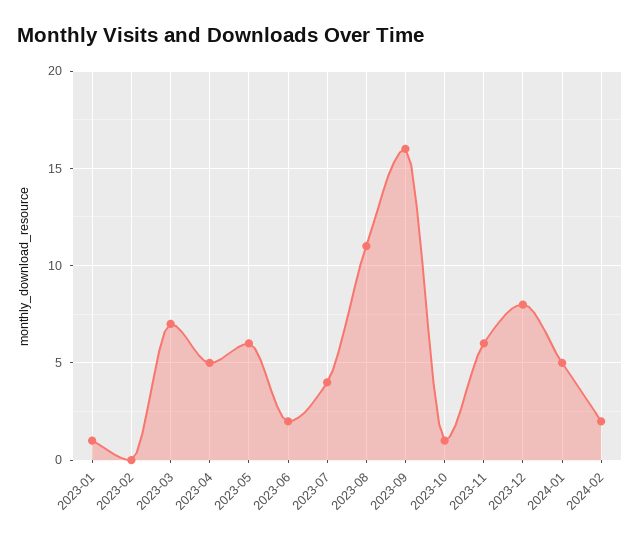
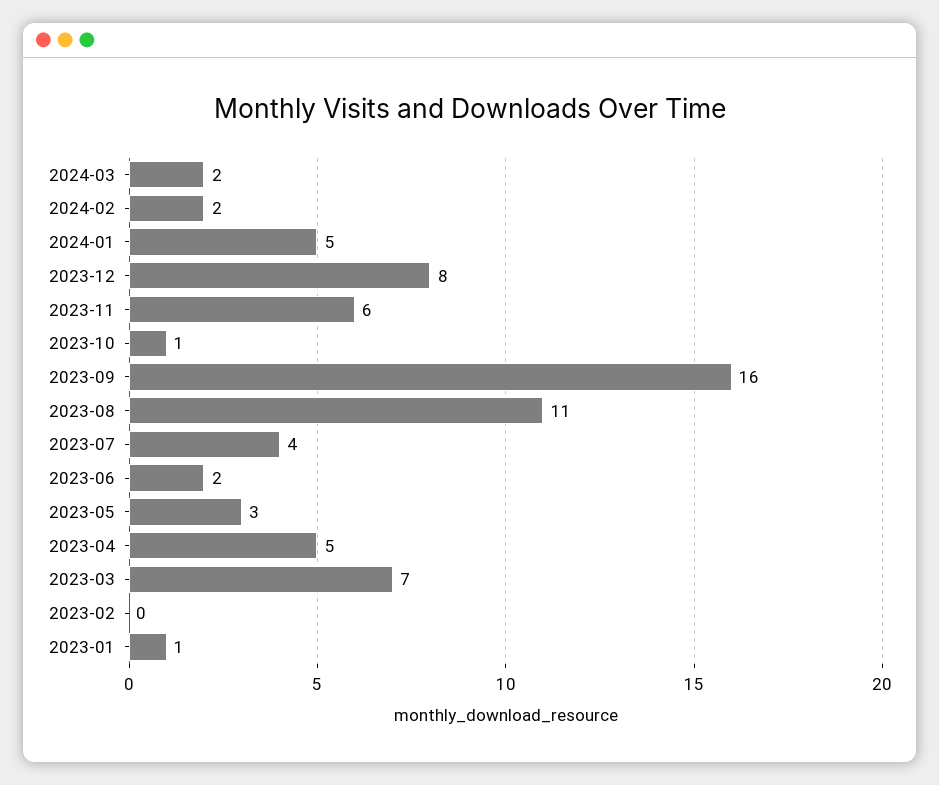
2023-05: 6 -> 3
2024-03: none -> 2

